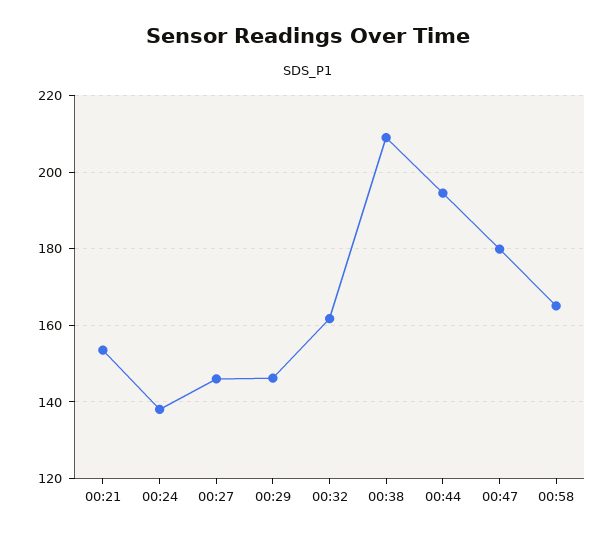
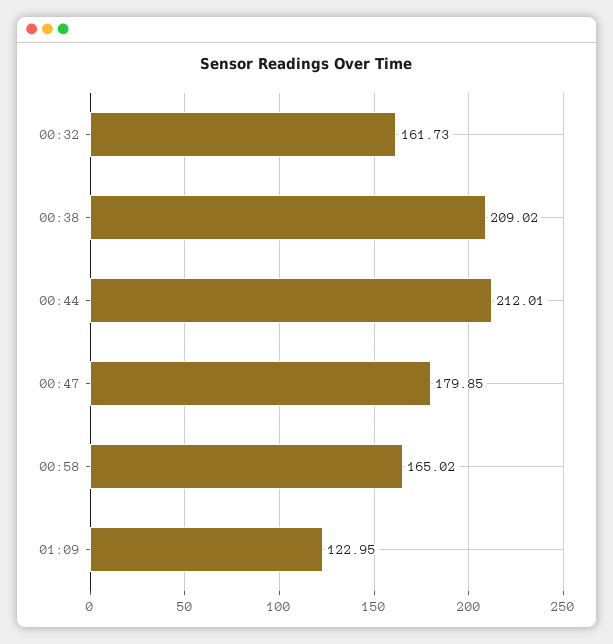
00:21: 154 -> none
00:24: 138 -> none
00:27: 146 -> none
00:29: 146 -> none
00:44: 194 -> 212.01
01:09: none -> 122.95

